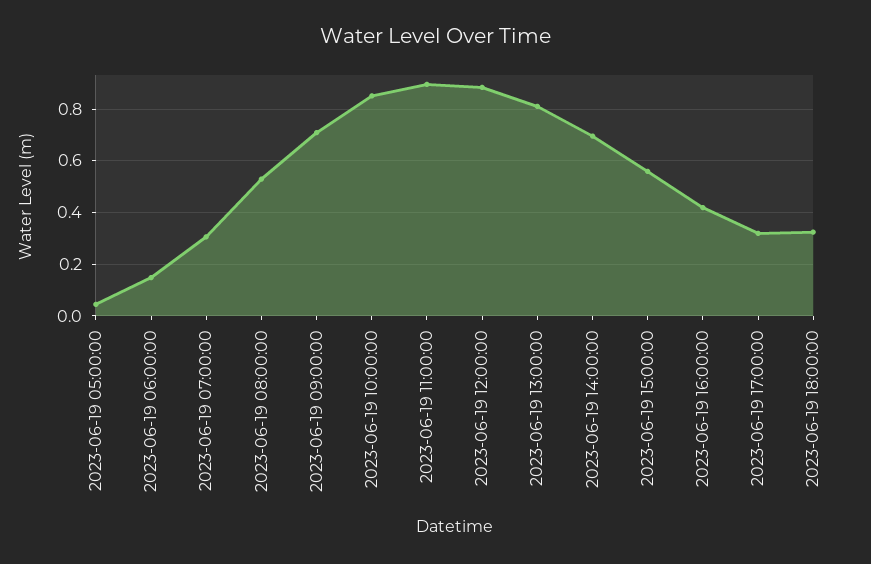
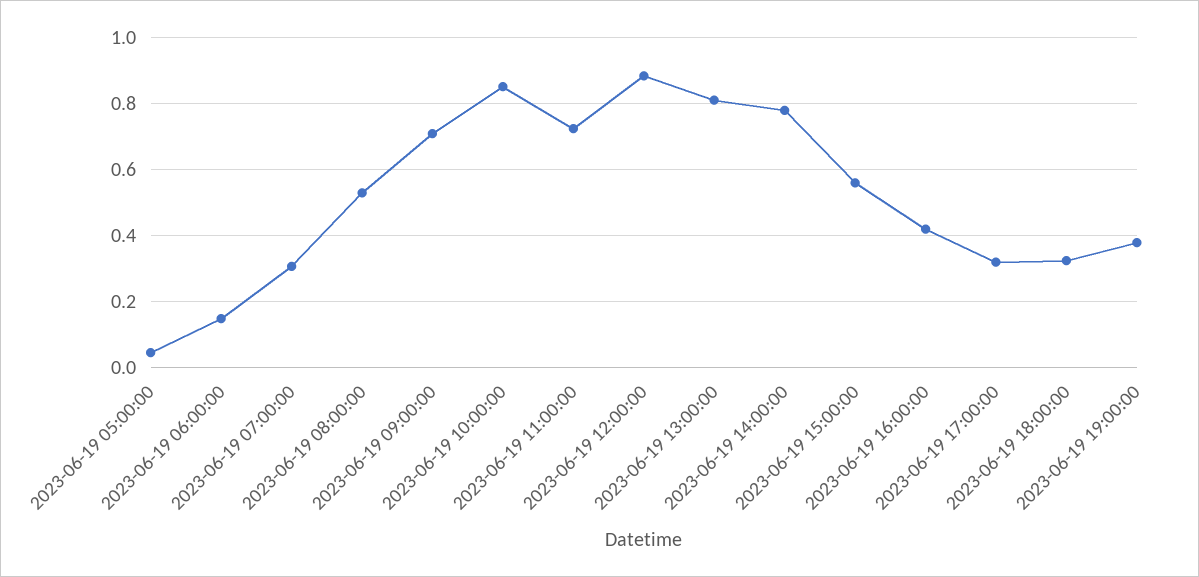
2023-06-19 11:00:00: 0.9 -> 0.72
2023-06-19 14:00:00: 0.7 -> 0.78
2023-06-19 19:00:00: none -> 0.38

